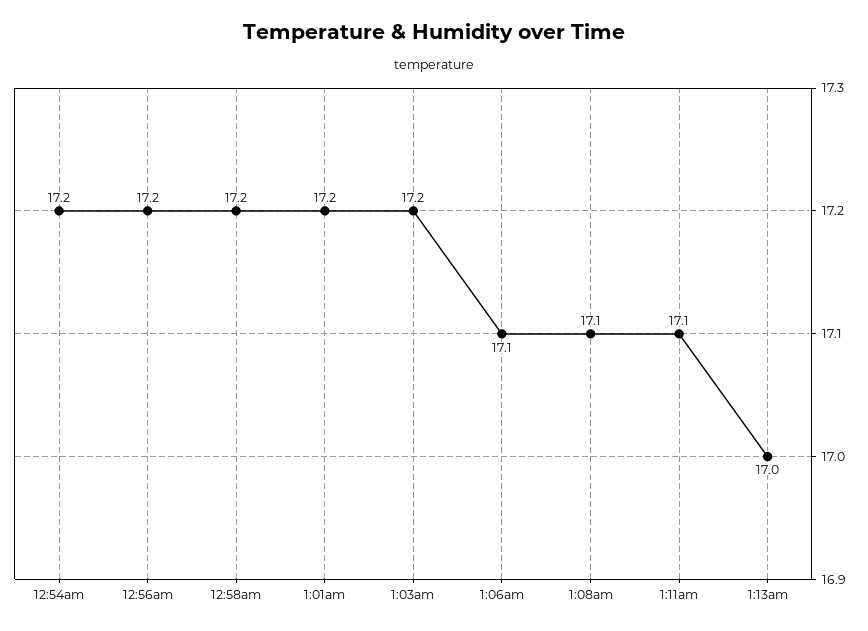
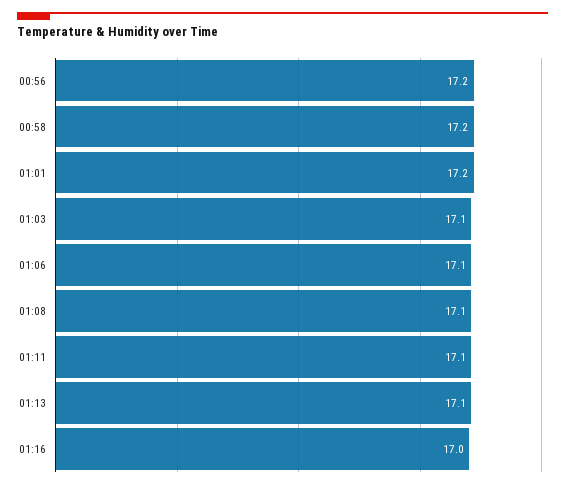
12:54am: 17.2 -> none
1:03am: 17.2 -> 17.1
1:13am: 17 -> 17.1
01:16: none -> 17

